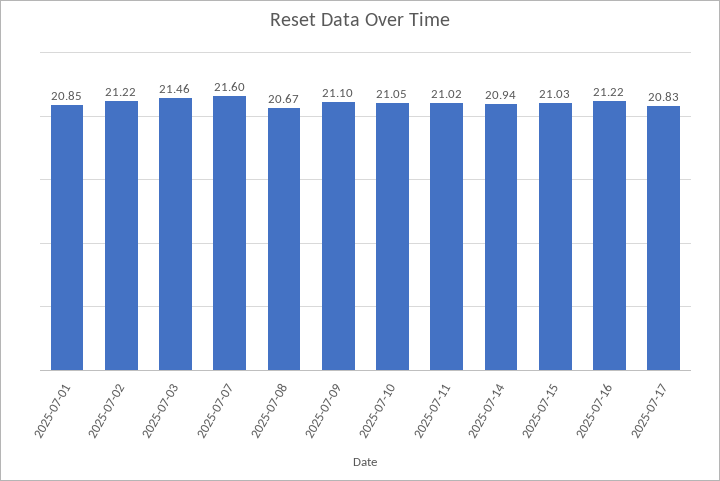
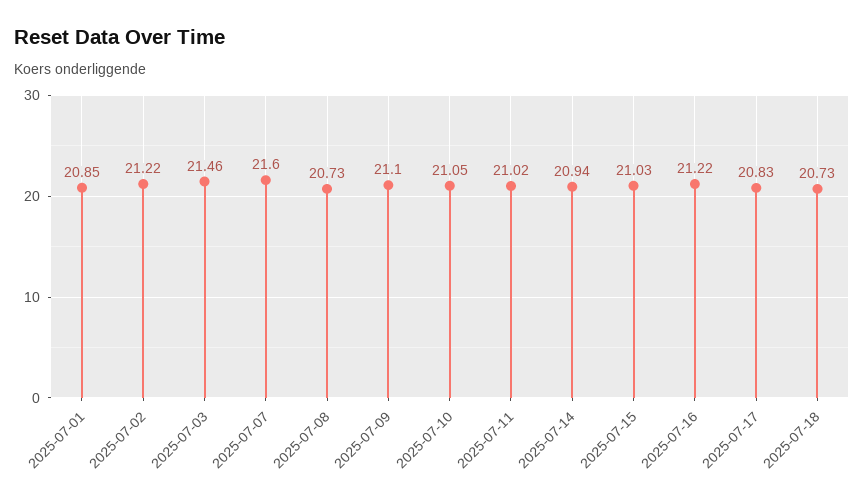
2025-07-08: 20.67 -> 20.73
2025-07-18: none -> 20.73

